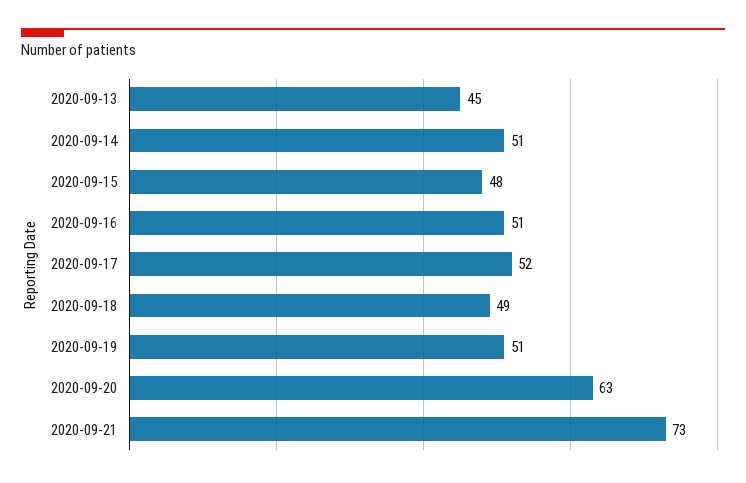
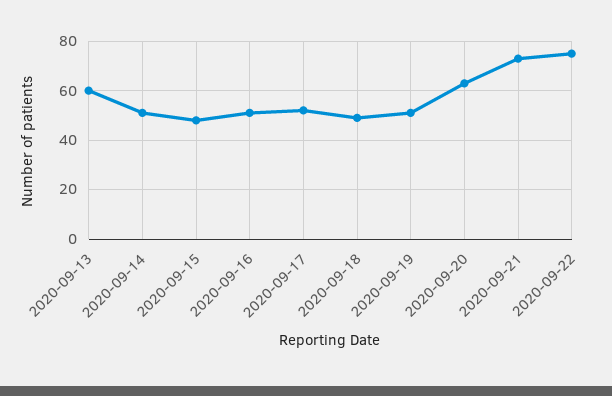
2020-09-13: 45 -> 60
2020-09-22: none -> 75

